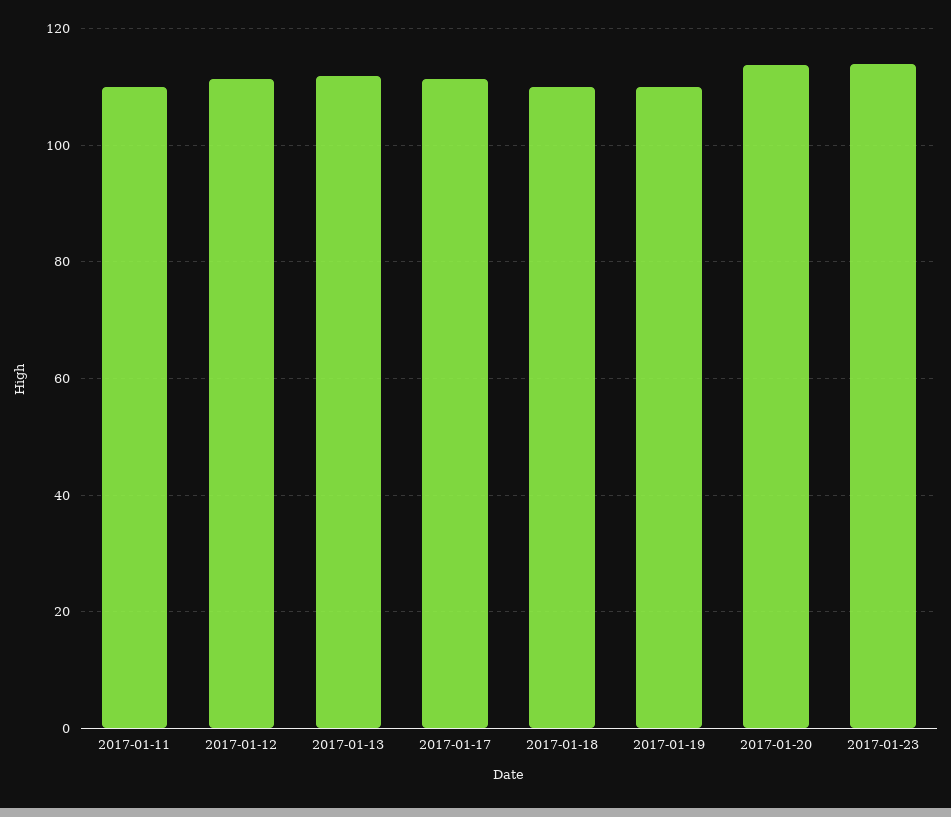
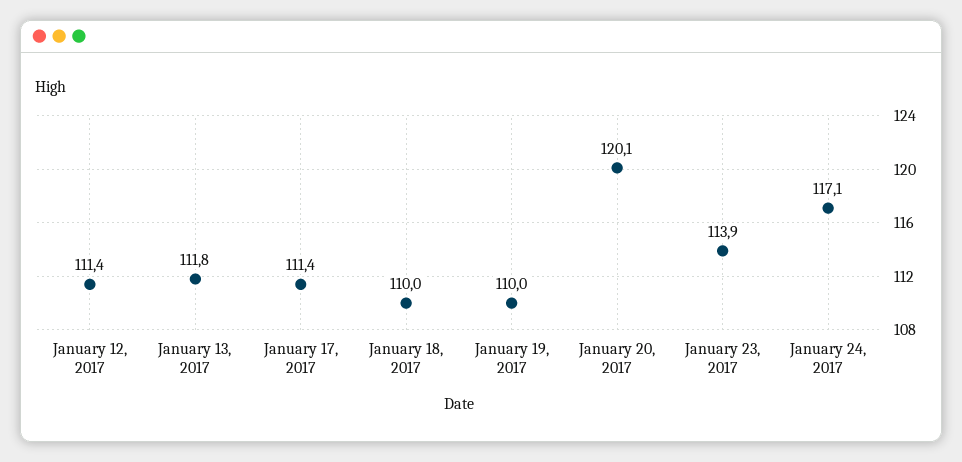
2017-01-11: 110 -> none
2017-01-20: 114 -> 120.1
January 24, 2017: none -> 117.1

